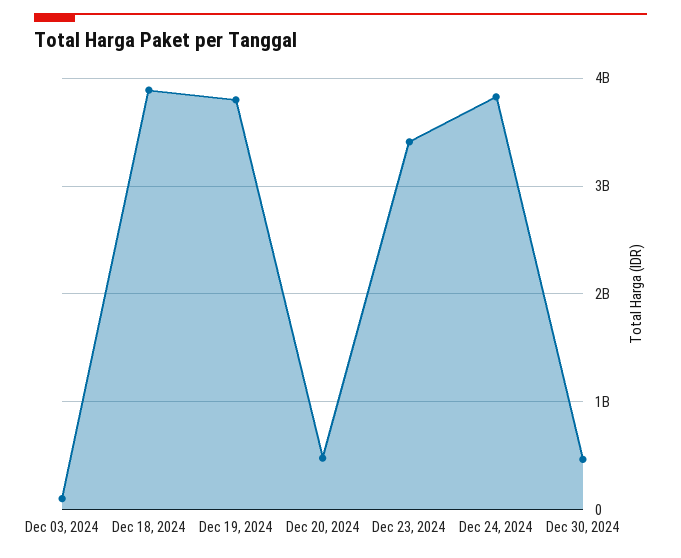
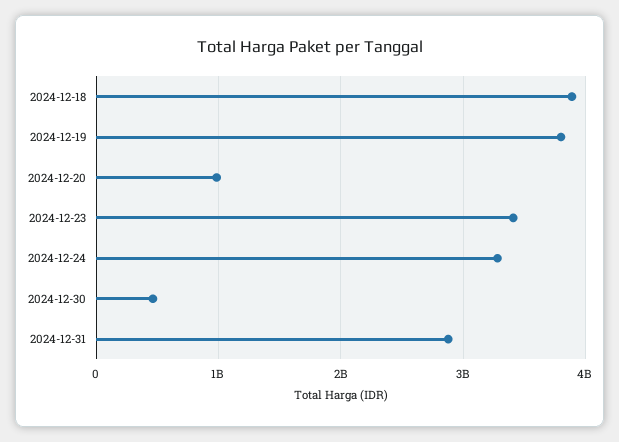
Dec 03, 2024: 100000000 -> none
Dec 20, 2024: 500000000 -> 1000000000
Dec 24, 2024: 3800000000 -> 3300000000
2024-12-31: none -> 2900000000

